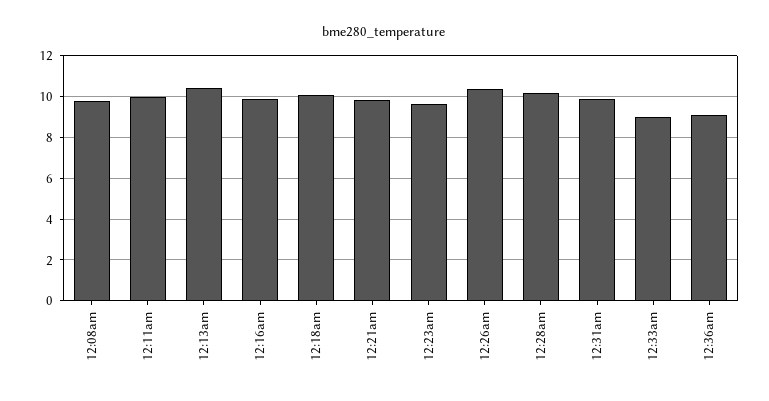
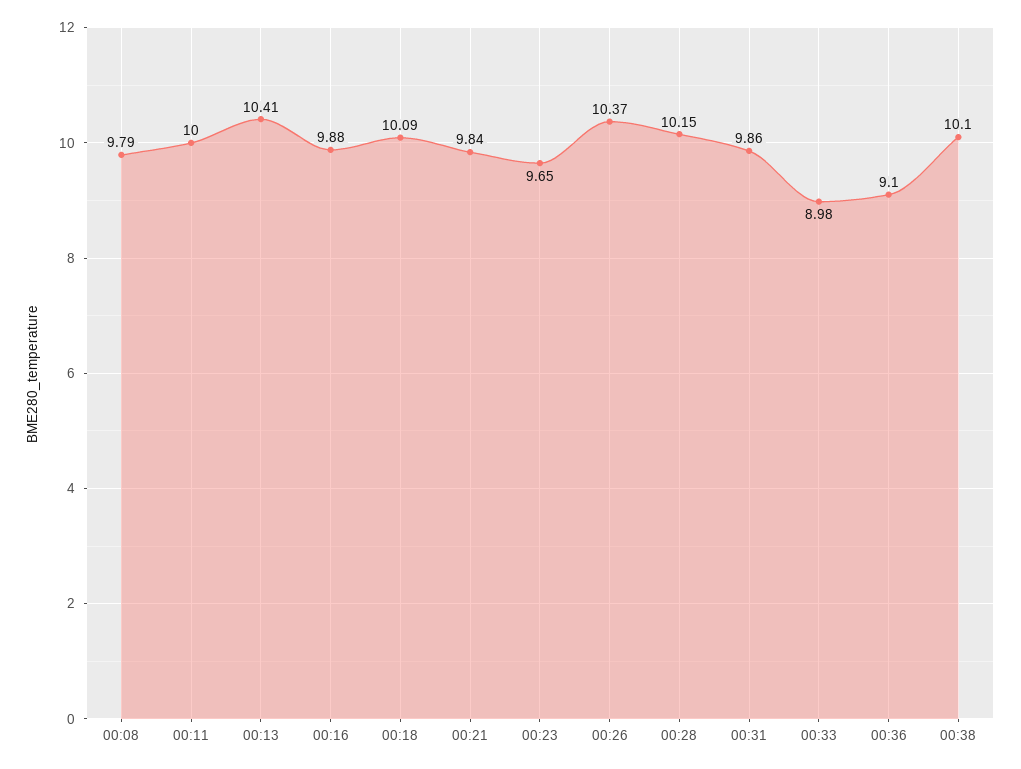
00:38: none -> 10.1

